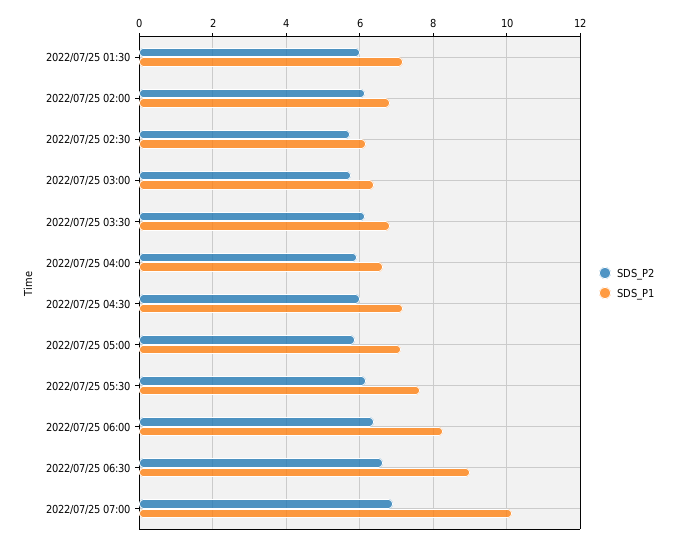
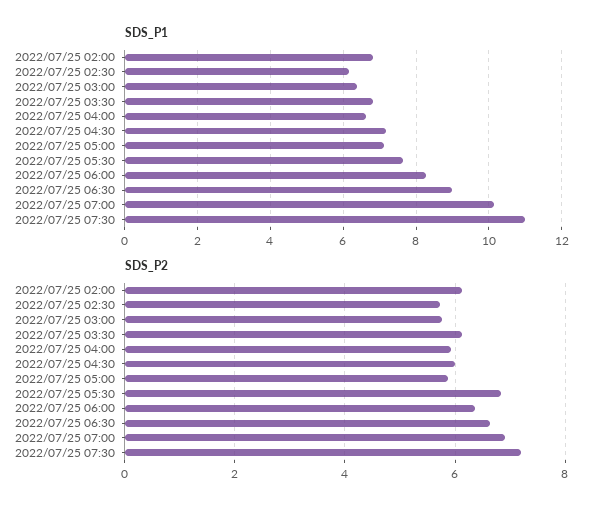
SDS_P2, 2022/07/25 01:30: 6 -> none
SDS_P1, 2022/07/25 01:30: 7.2 -> none
SDS_P2, 2022/07/25 05:30: 6.2 -> 6.8
SDS_P1, 2022/07/25 07:30: none -> 11
SDS_P2, 2022/07/25 07:30: none -> 7.2

